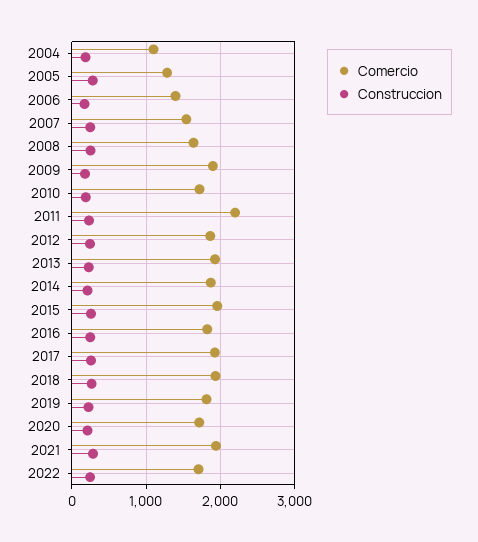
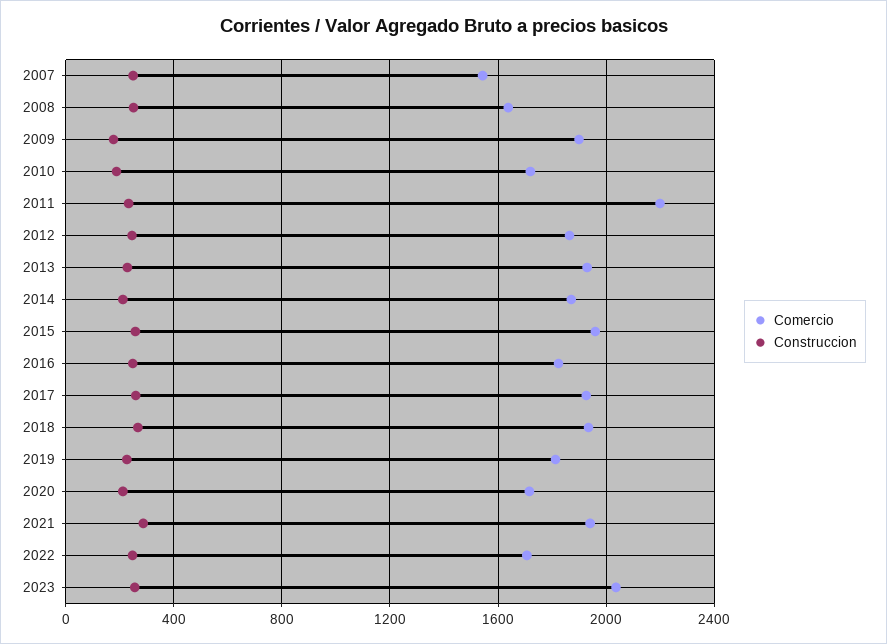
Comercio, 2004: 1100 -> none
Construccion, 2004: 200 -> none
Comercio, 2005: 1300 -> none
Construccion, 2005: 300 -> none
Comercio, 2006: 1400 -> none
Construccion, 2006: 200 -> none
Comercio, 2023: none -> 2050
Construccion, 2023: none -> 250

